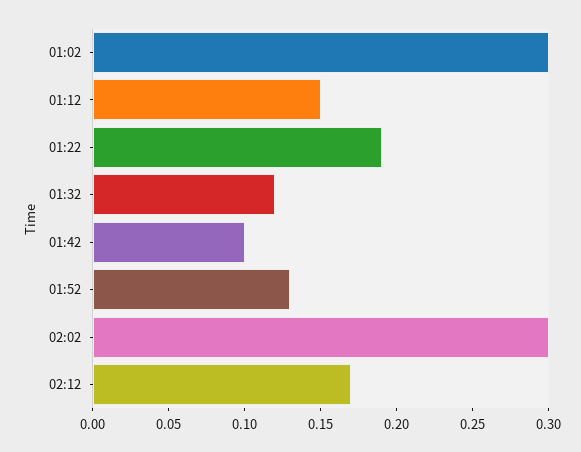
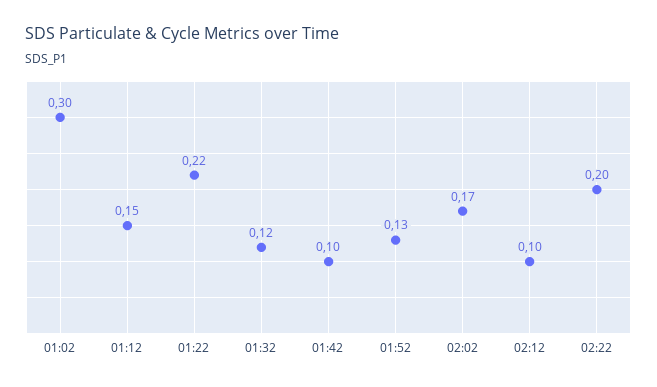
01:22: 0.19 -> 0.22
02:02: 0.3 -> 0.17
02:12: 0.17 -> 0.1
02:22: none -> 0.2

